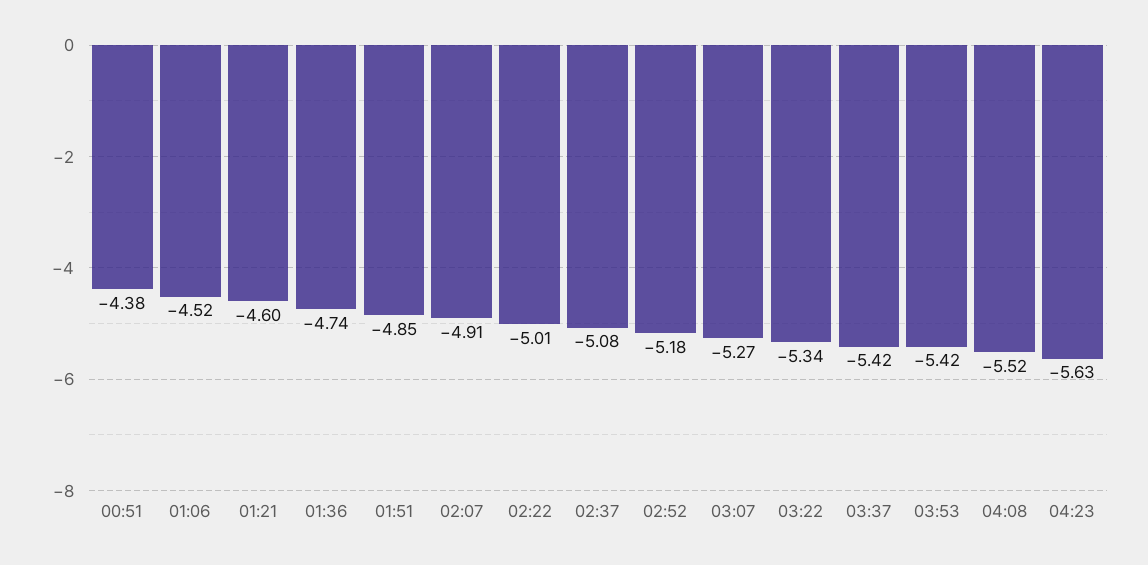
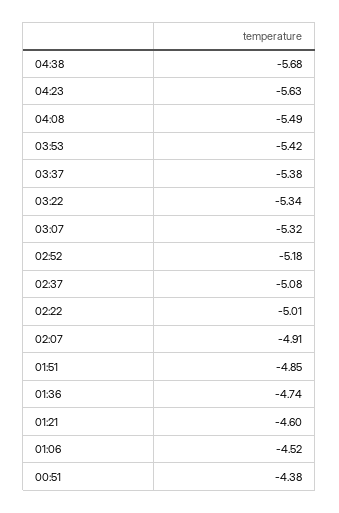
03:07: -5.27 -> -5.32
03:37: -5.42 -> -5.38
04:08: -5.52 -> -5.49
04:38: none -> -5.68

